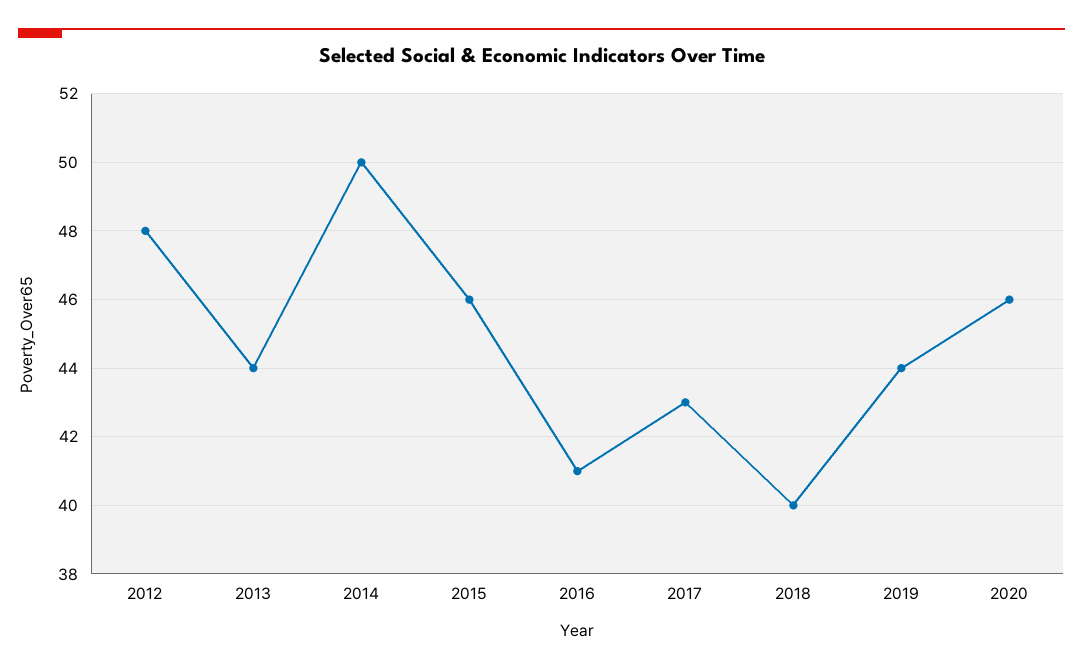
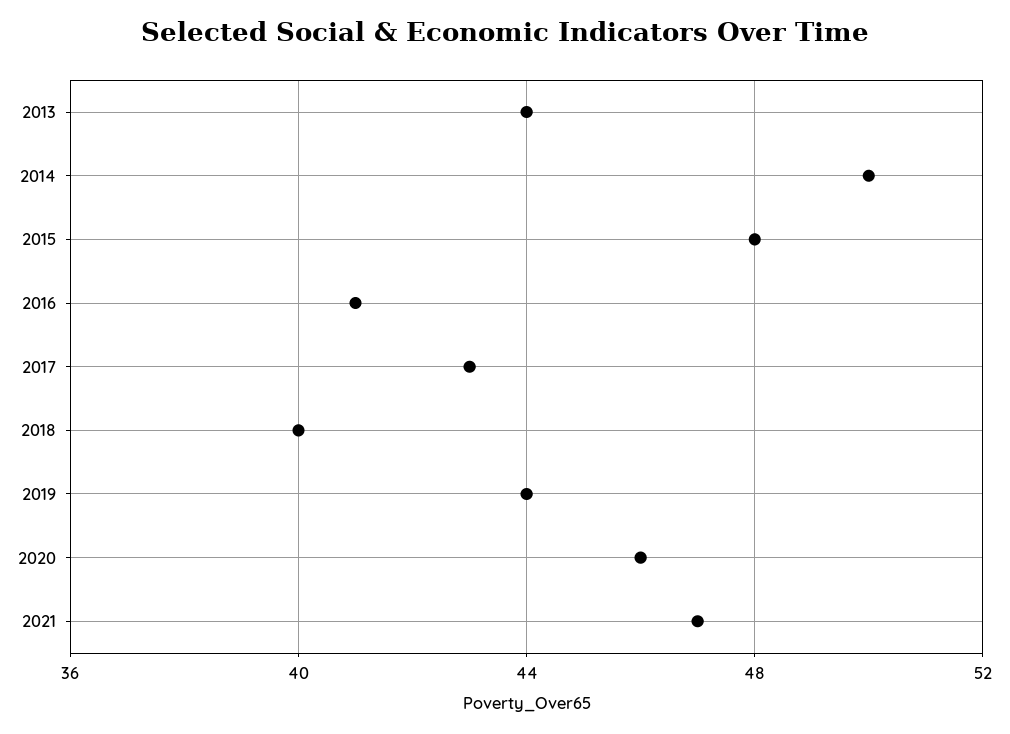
2012: 48 -> none
2015: 46 -> 48
2021: none -> 47

